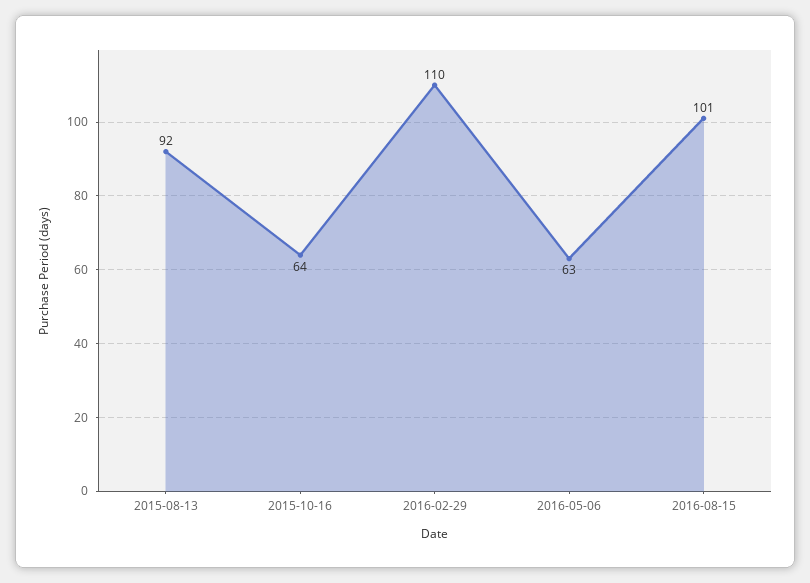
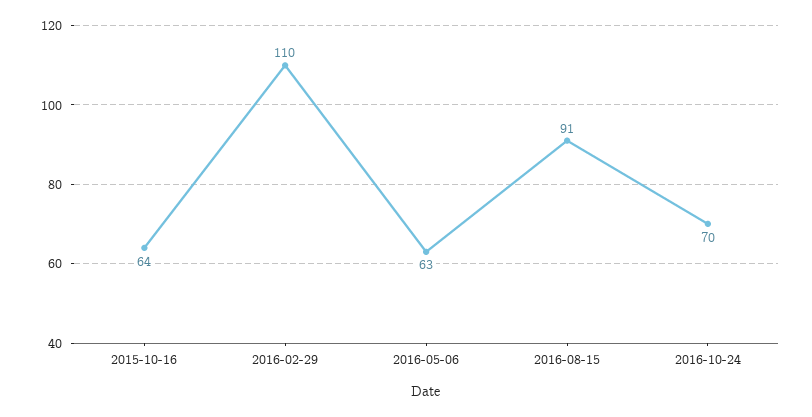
2015-08-13: 92 -> none
2016-08-15: 101 -> 91
2016-10-24: none -> 70

